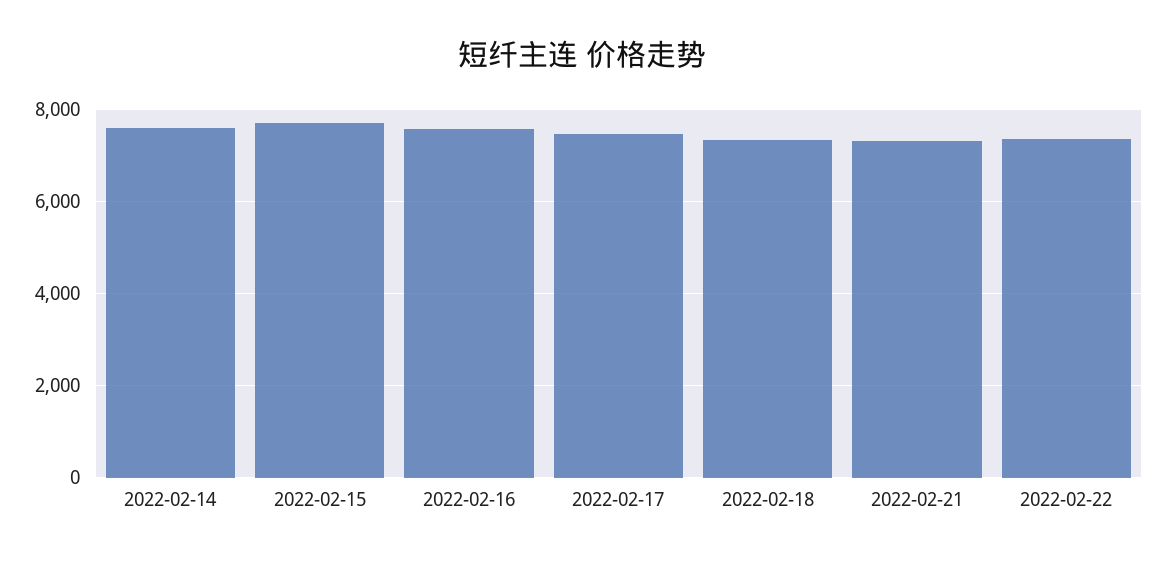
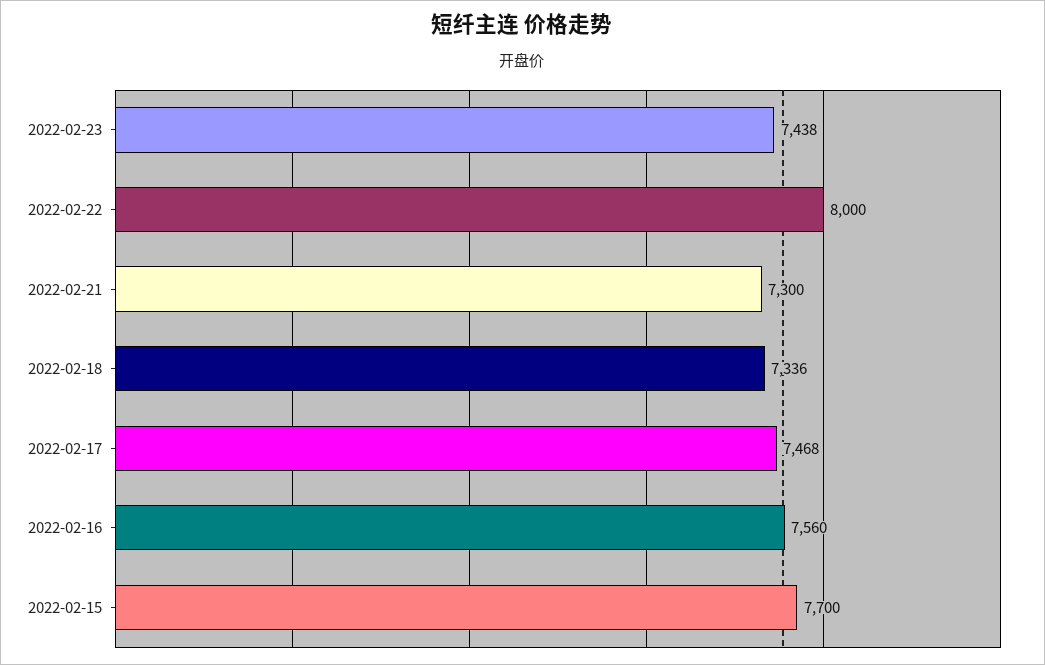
2022-02-14: 7600 -> none
2022-02-22: 7400 -> 8000
2022-02-23: none -> 7438

